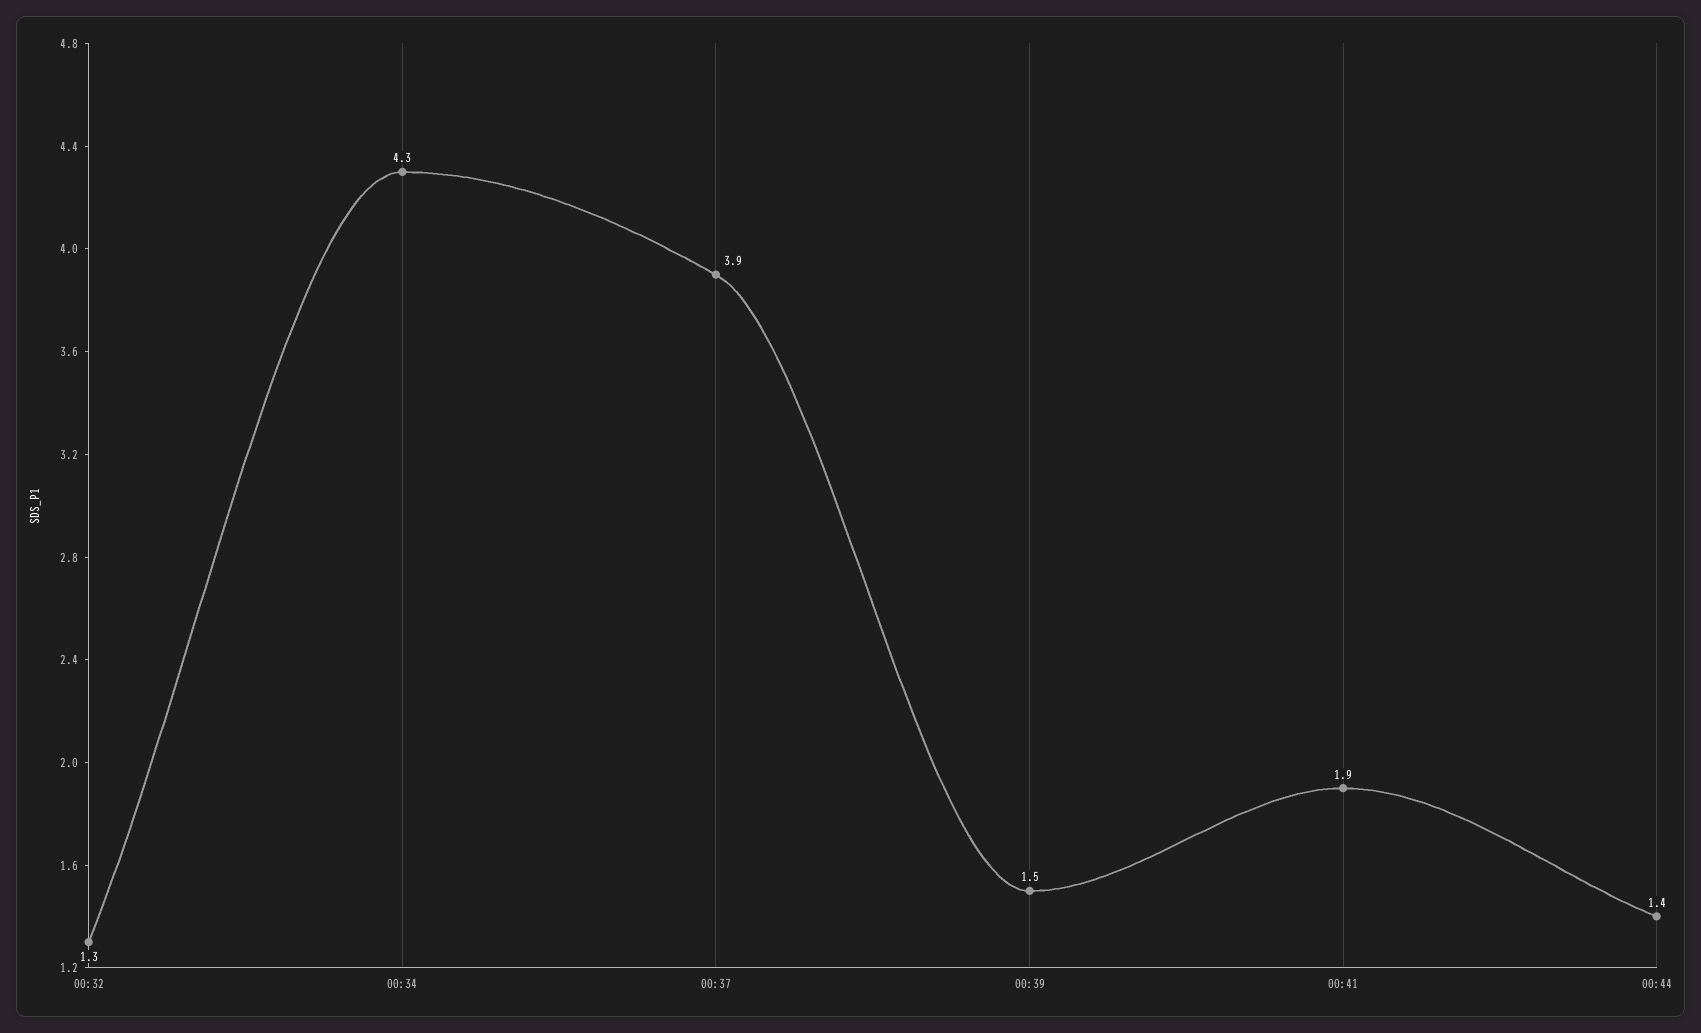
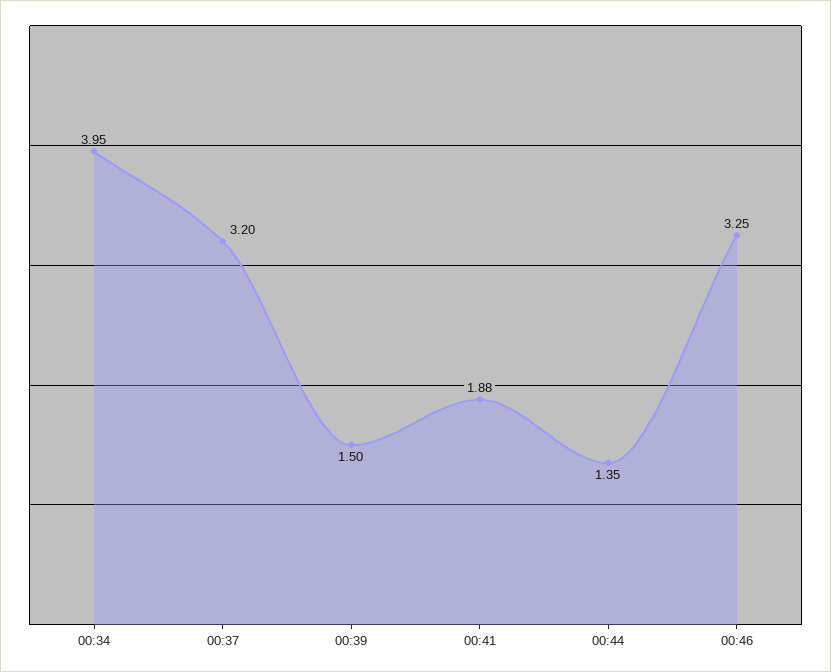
00:32: 1.3 -> none
00:34: 4.3 -> 3.95
00:37: 3.9 -> 3.2
00:46: none -> 3.25

